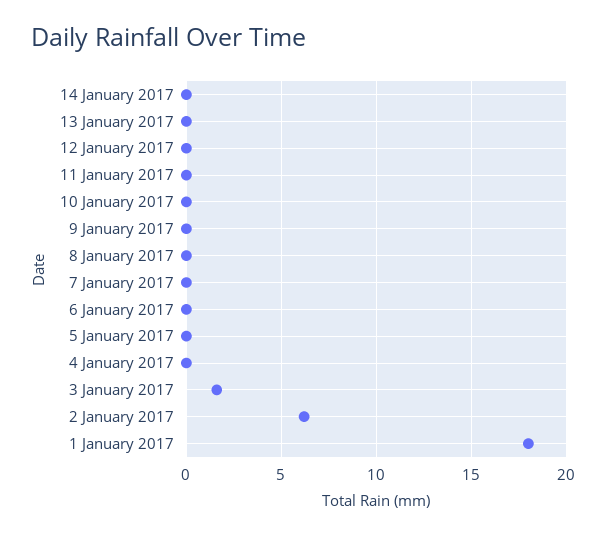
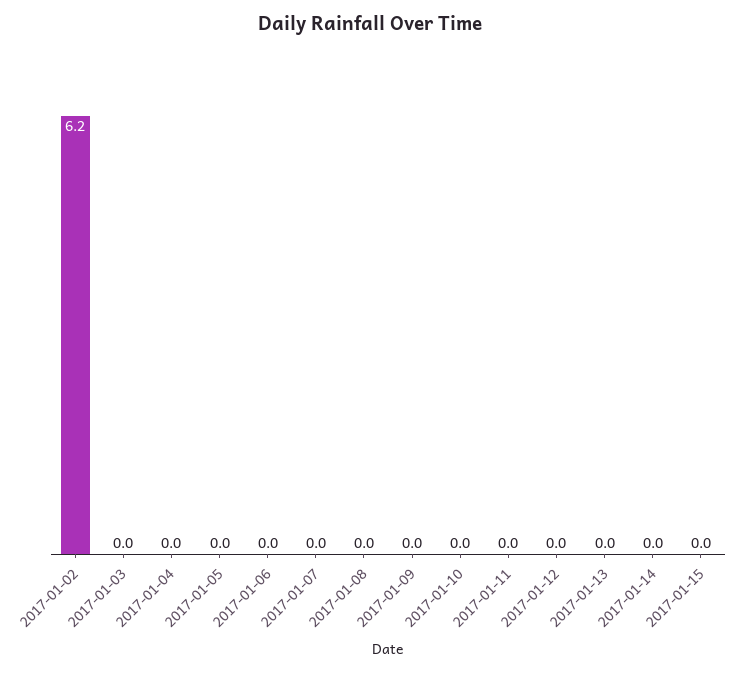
3 January 2017: 1.5 -> 0
1 January 2017: 18 -> none
2017-01-15: none -> 0

